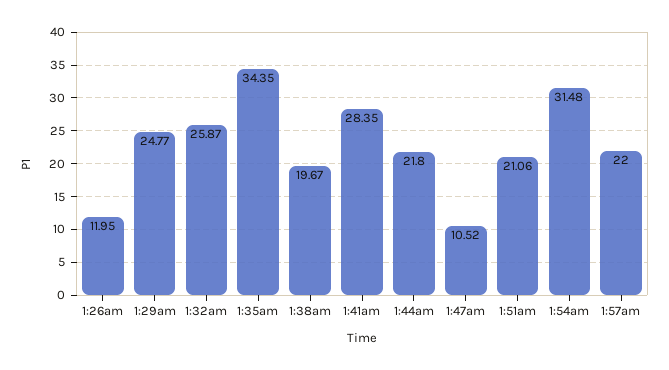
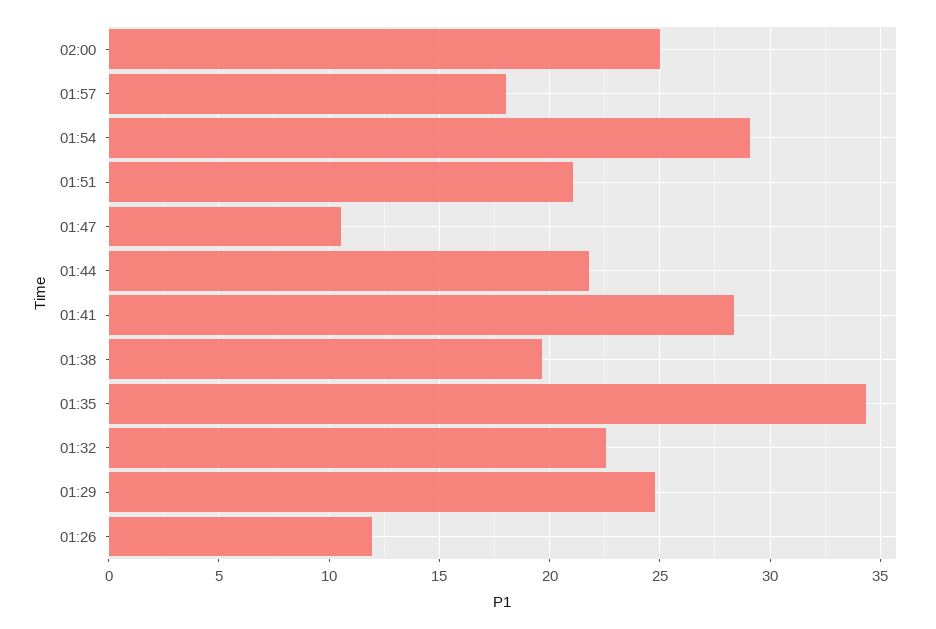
1:32am: 25.87 -> 22.5
1:54am: 31.48 -> 29
1:57am: 22 -> 18
02:00: none -> 25

